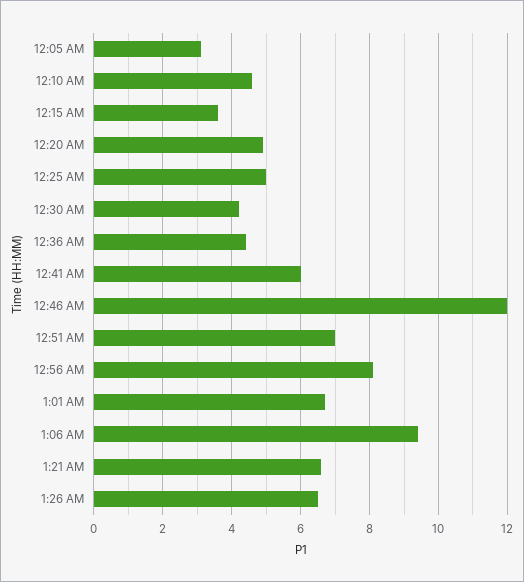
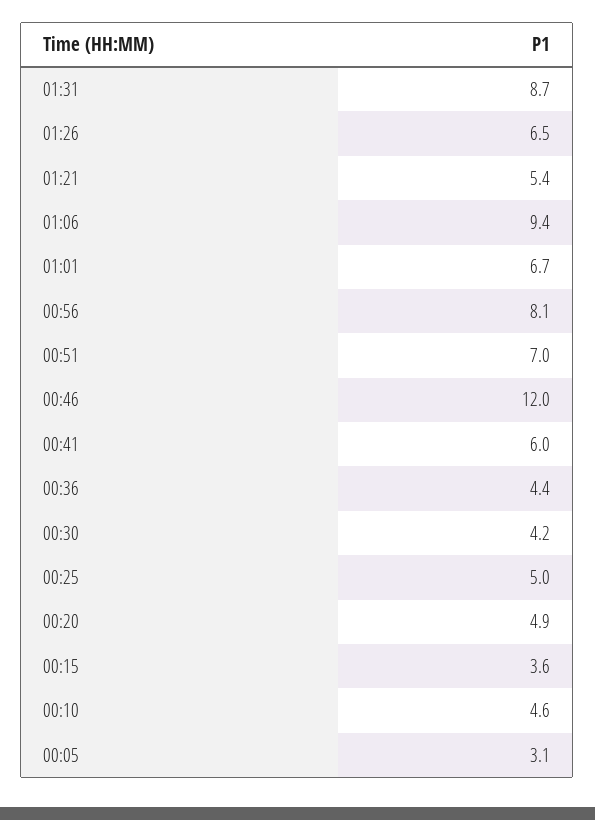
1:21 AM: 6.5 -> 5.4
01:31: none -> 8.7

